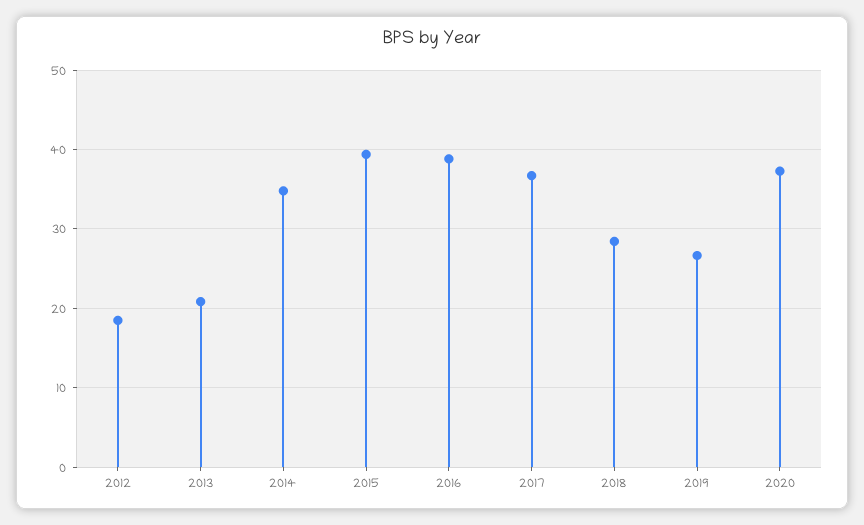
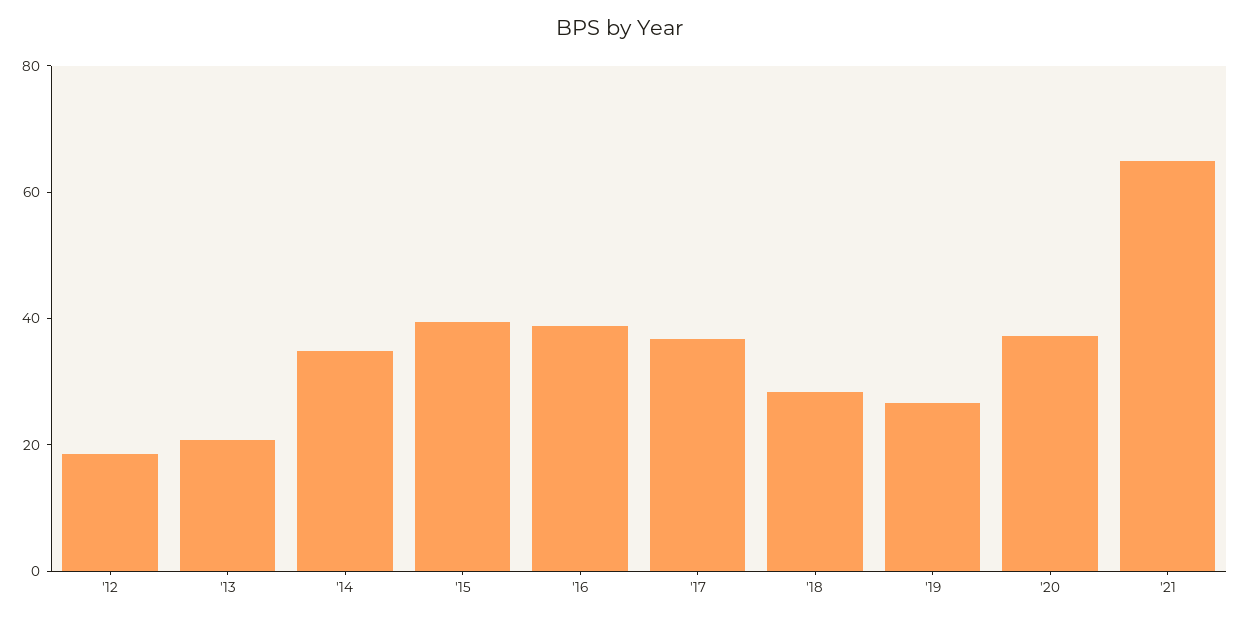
'21: none -> 65

